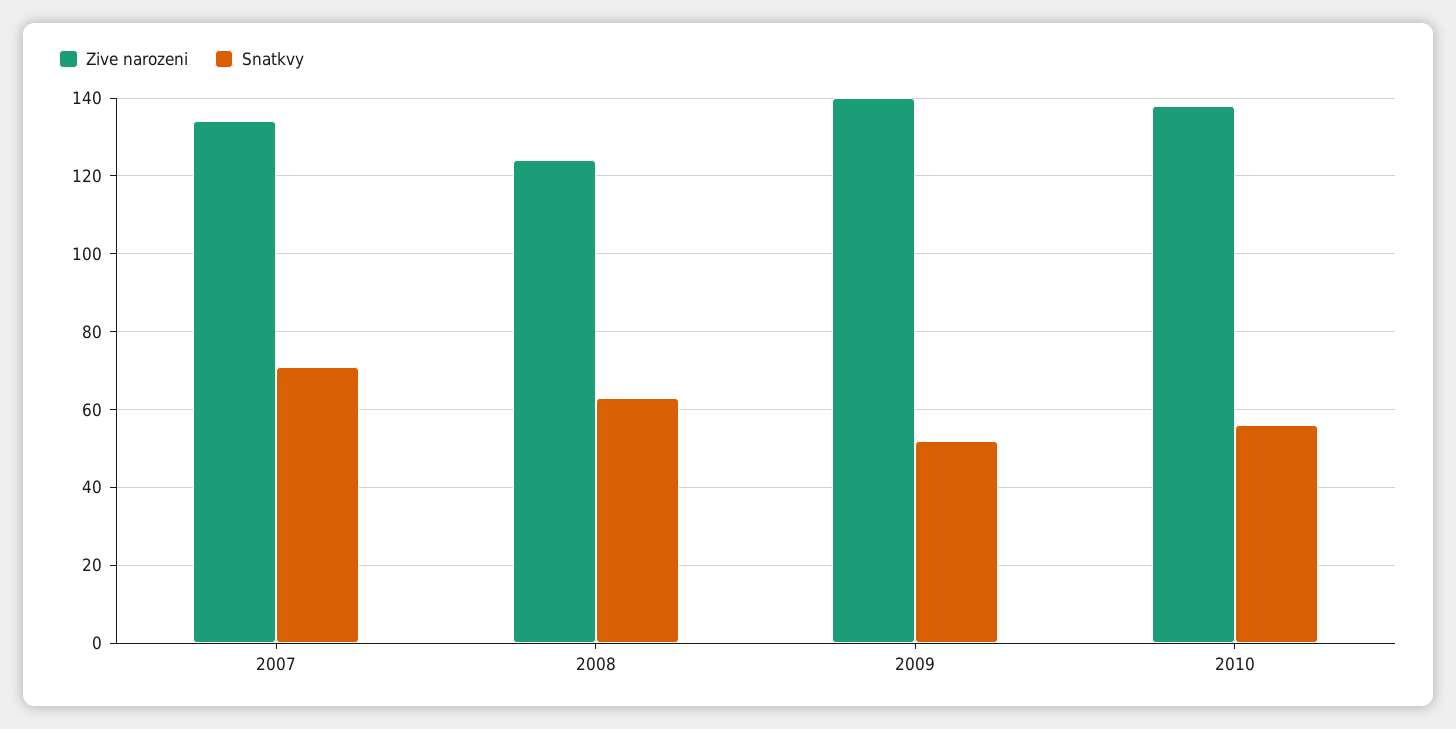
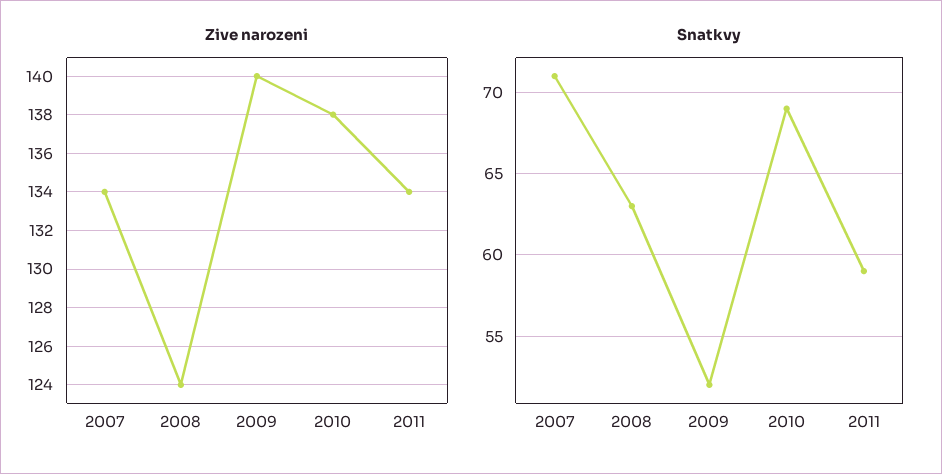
Snatkvy, 2010: 55 -> 69
Zive narozeni, 2011: none -> 134
Snatkvy, 2011: none -> 59

